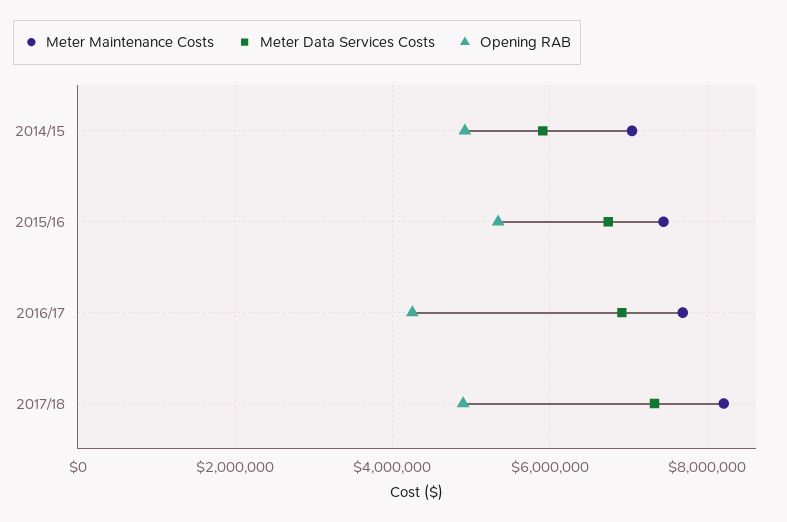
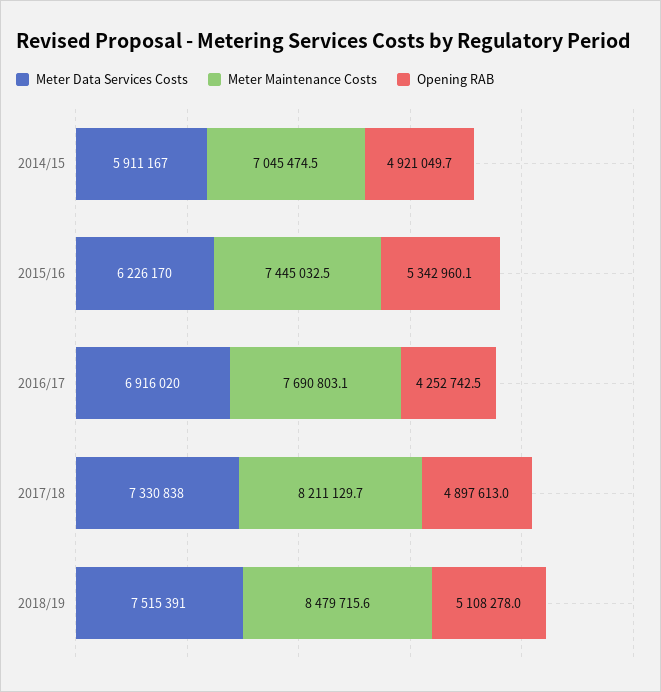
Meter Data Services Costs, 2015/16: 6800000 -> 6226170
Meter Data Services Costs, 2018/19: none -> 7515391
Meter Maintenance Costs, 2018/19: none -> 8479715.6
Opening RAB, 2018/19: none -> 5108278

